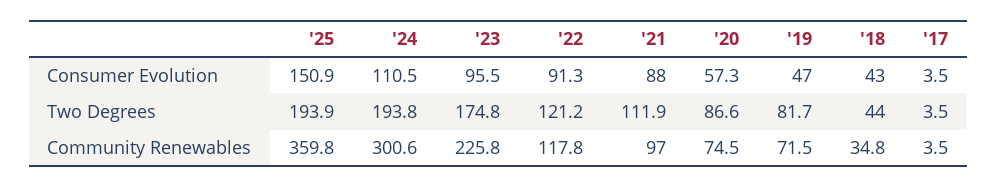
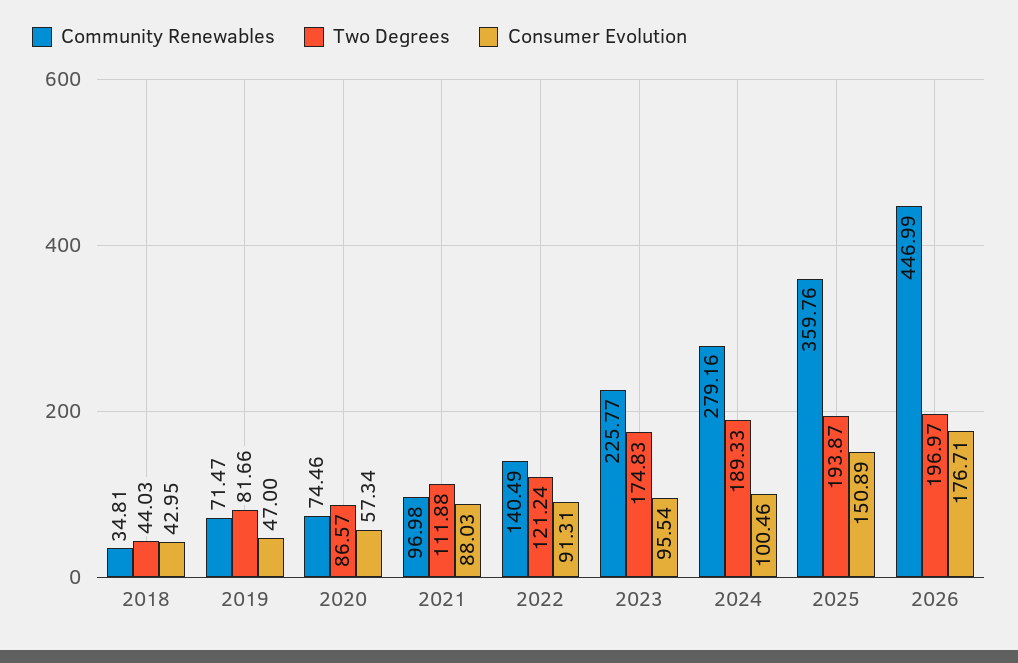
Consumer Evolution, '24: 110.5 -> 100.46
Consumer Evolution, '17: 3.5 -> none
Two Degrees, '24: 193.8 -> 189.33
Two Degrees, '17: 3.5 -> none
Community Renewables, '24: 300.6 -> 279.16
Community Renewables, '22: 117.8 -> 140.49
Community Renewables, '17: 3.5 -> none
Community Renewables, 2026: none -> 446.99
Two Degrees, 2026: none -> 196.97
Consumer Evolution, 2026: none -> 176.71

